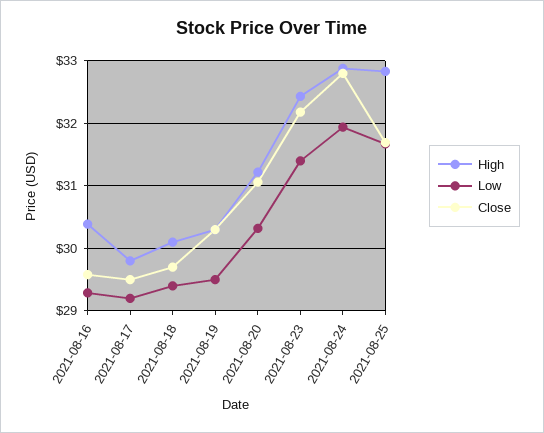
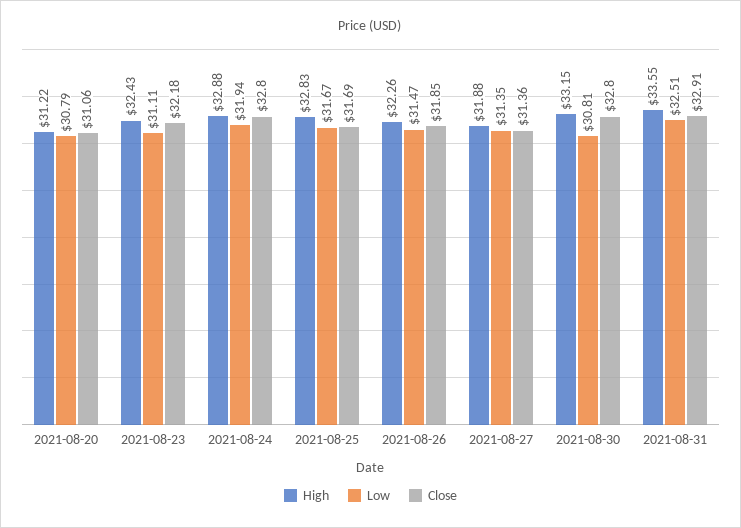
High, 2021-08-16: 30.4 -> none
Low, 2021-08-16: 29.3 -> none
Close, 2021-08-16: 29.6 -> none
High, 2021-08-17: 29.8 -> none
Low, 2021-08-17: 29.2 -> none
Close, 2021-08-17: 29.5 -> none
High, 2021-08-18: 30.1 -> none
Low, 2021-08-18: 29.4 -> none
Close, 2021-08-18: 29.7 -> none
High, 2021-08-19: 30.3 -> none
Low, 2021-08-19: 29.5 -> none
Close, 2021-08-19: 30.3 -> none
Low, 2021-08-20: 30.3 -> 30.79
Low, 2021-08-23: 31.4 -> 31.11
High, 2021-08-26: none -> 32.26
Low, 2021-08-26: none -> 31.47
Close, 2021-08-26: none -> 31.85
High, 2021-08-27: none -> 31.88
Low, 2021-08-27: none -> 31.35
Close, 2021-08-27: none -> 31.36
High, 2021-08-30: none -> 33.15
Low, 2021-08-30: none -> 30.81
Close, 2021-08-30: none -> 32.8
High, 2021-08-31: none -> 33.55
Low, 2021-08-31: none -> 32.51
Close, 2021-08-31: none -> 32.91

